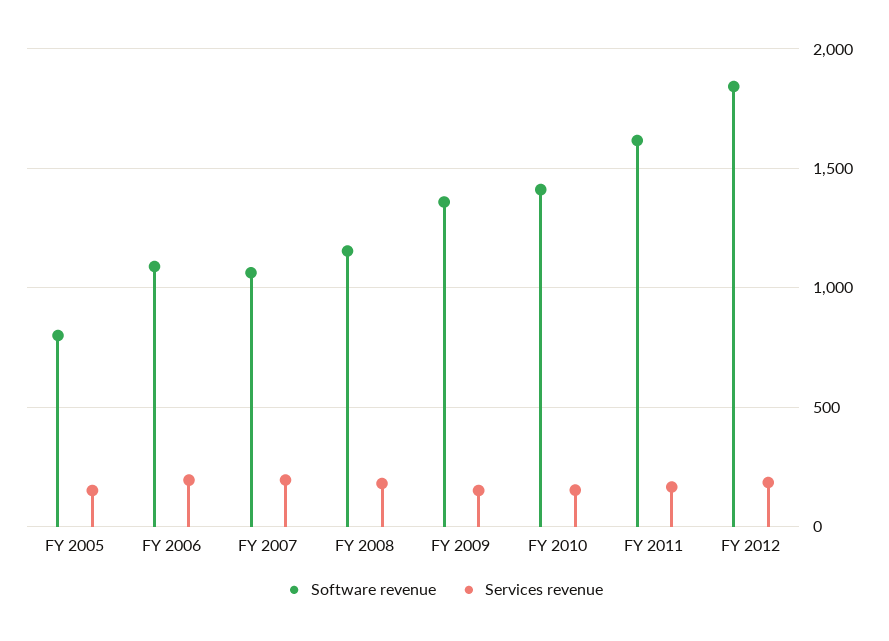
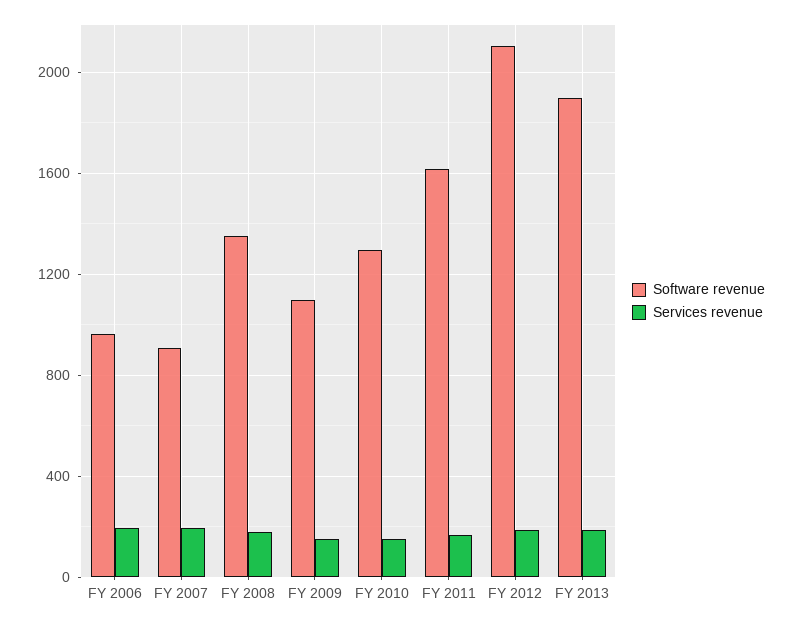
Software revenue, FY 2005: 800 -> none
Services revenue, FY 2005: 150 -> none
Software revenue, FY 2006: 1100 -> 950
Software revenue, FY 2007: 1050 -> 900
Software revenue, FY 2008: 1150 -> 1350
Software revenue, FY 2009: 1350 -> 1100
Software revenue, FY 2010: 1400 -> 1300
Software revenue, FY 2012: 1850 -> 2100
Software revenue, FY 2013: none -> 1900
Services revenue, FY 2013: none -> 200

